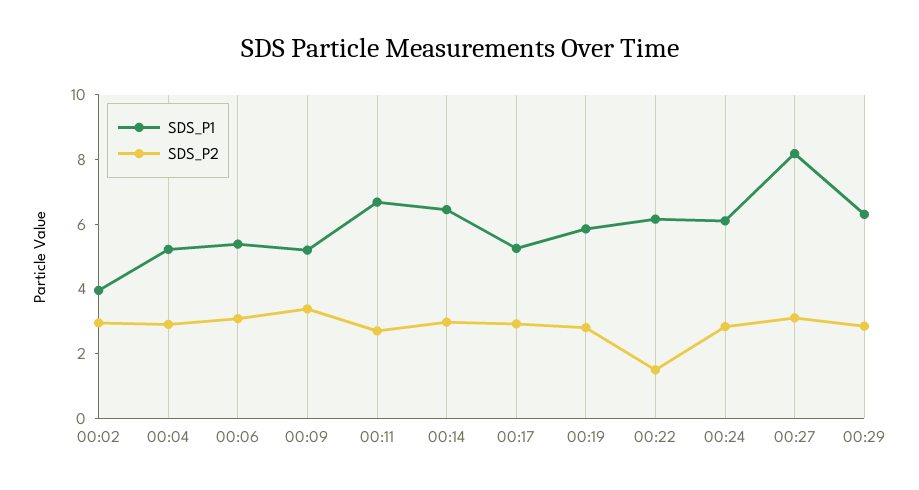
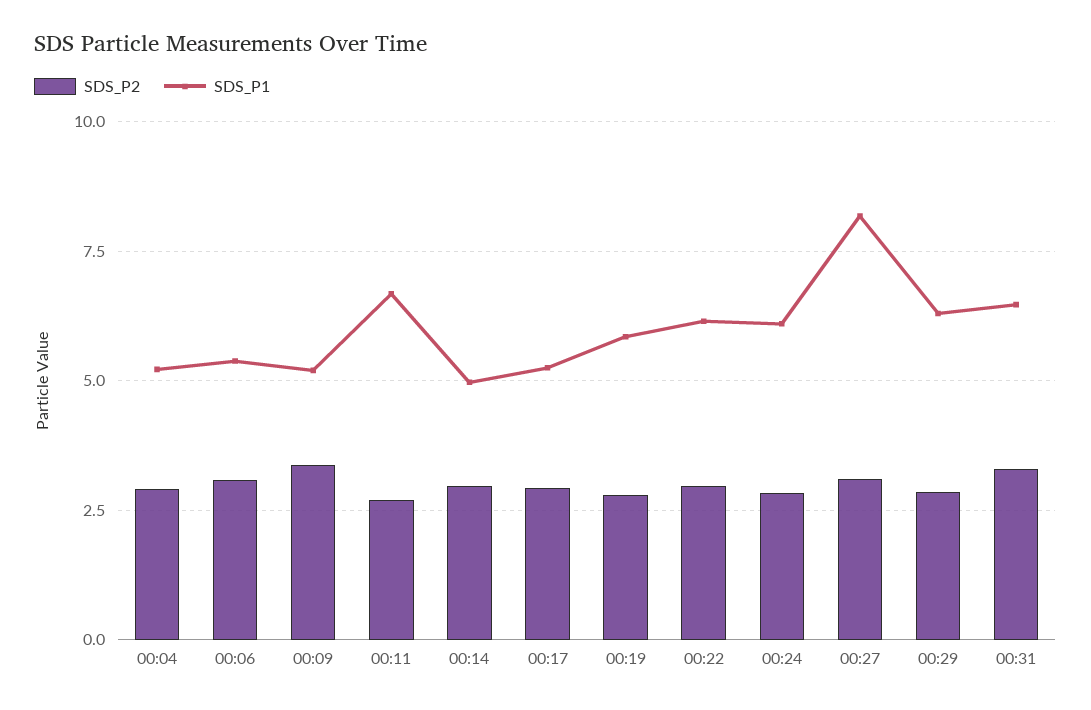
SDS_P1, 00:02: 4 -> none
SDS_P2, 00:02: 3 -> none
SDS_P1, 00:14: 6.5 -> 5
SDS_P2, 00:22: 1.5 -> 3
SDS_P2, 00:31: none -> 3.25
SDS_P1, 00:31: none -> 6.5

